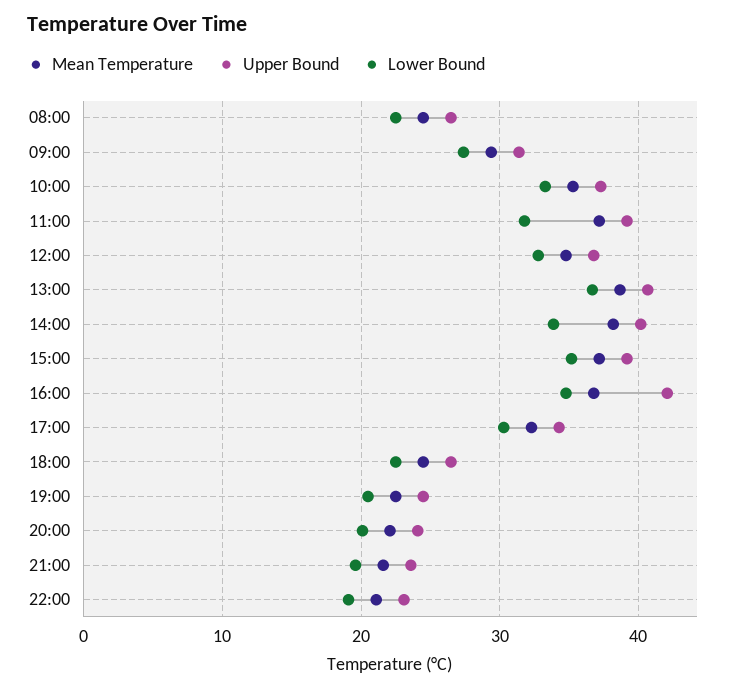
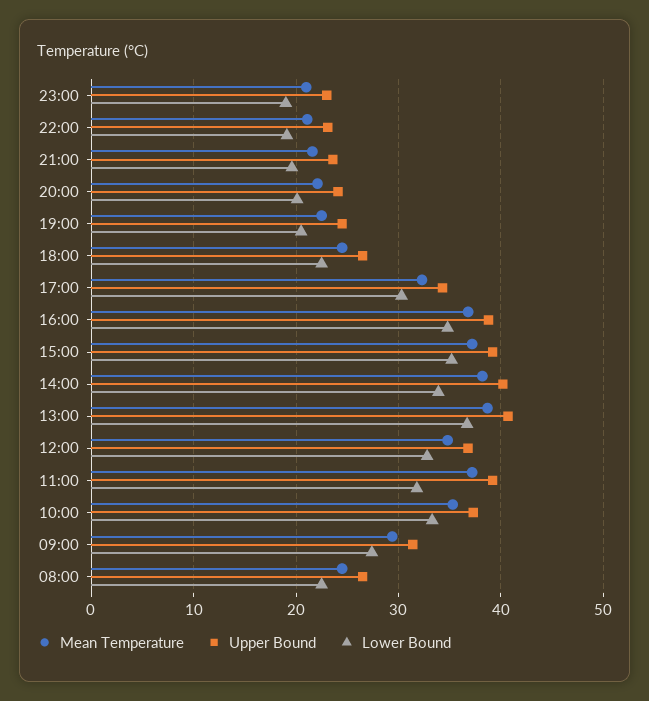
Upper Bound, 16:00: 42 -> 39
Mean Temperature, 23:00: none -> 21
Upper Bound, 23:00: none -> 23
Lower Bound, 23:00: none -> 19

